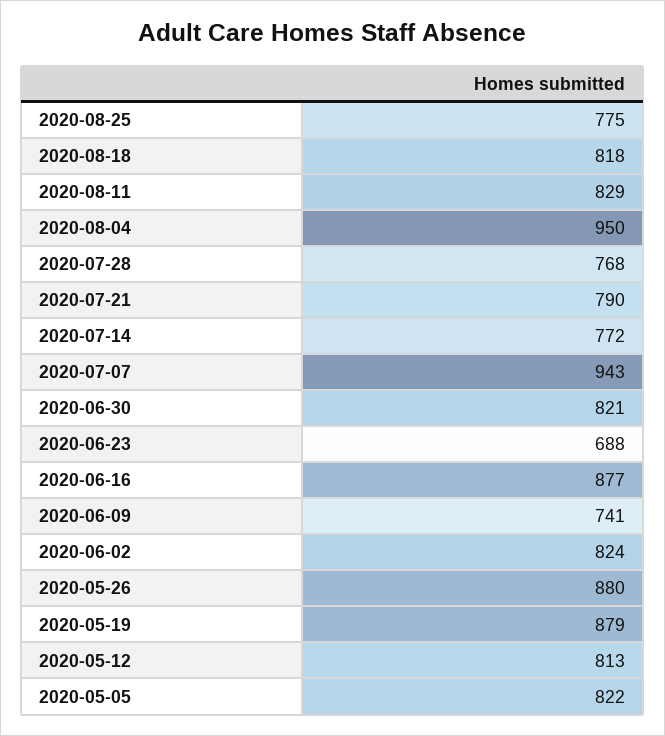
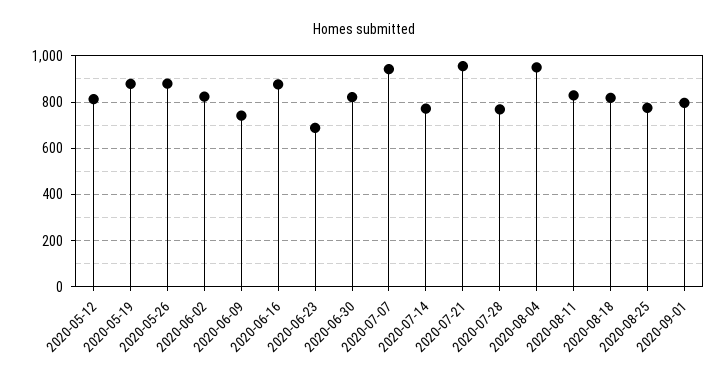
2020-07-21: 790 -> 950
2020-05-05: 822 -> none
2020-09-01: none -> 800

